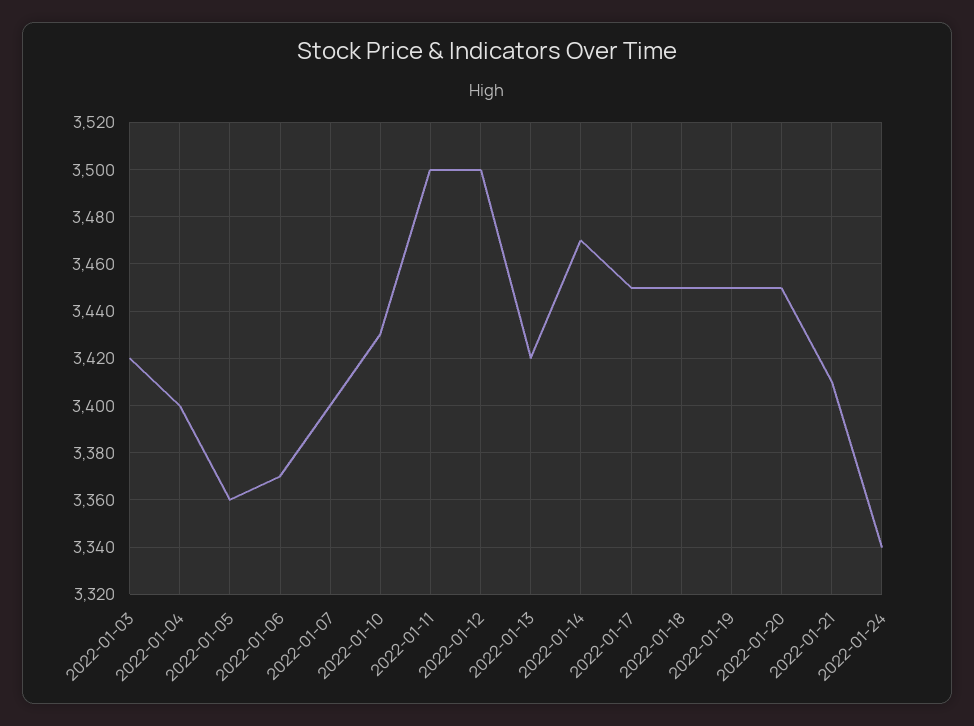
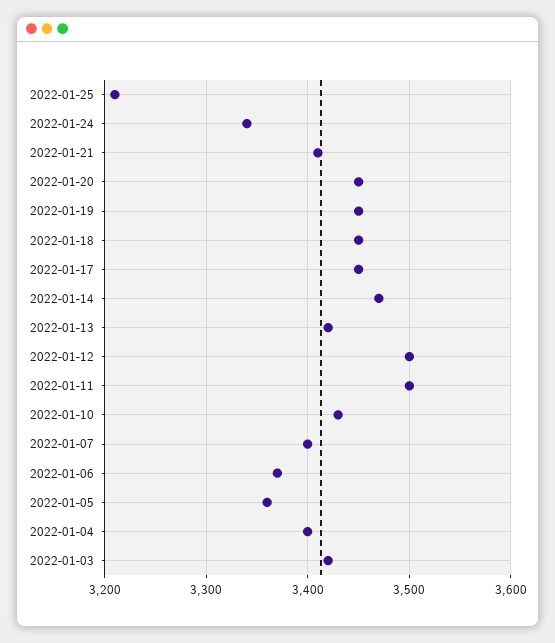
2022-01-25: none -> 3210

